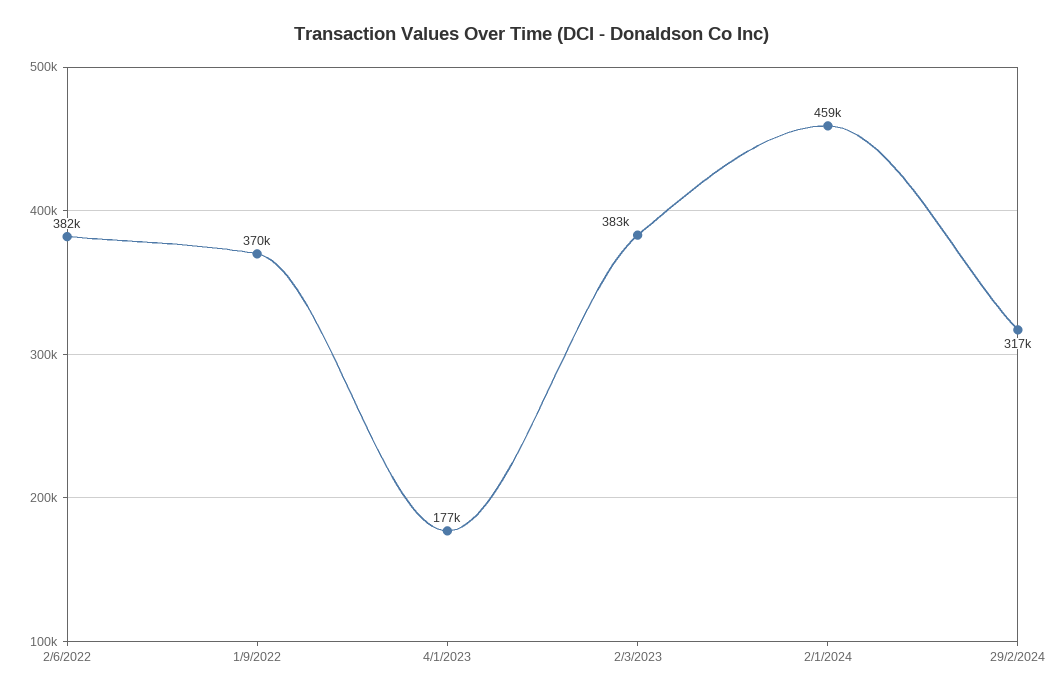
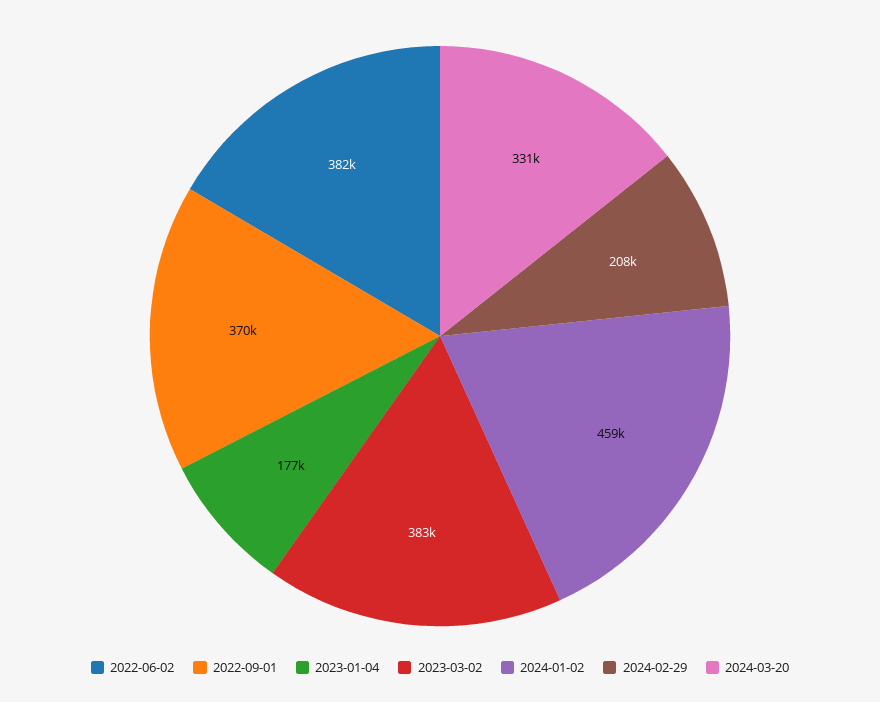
29/2/2024: 317000 -> 208000
2024-03-20: none -> 331000

